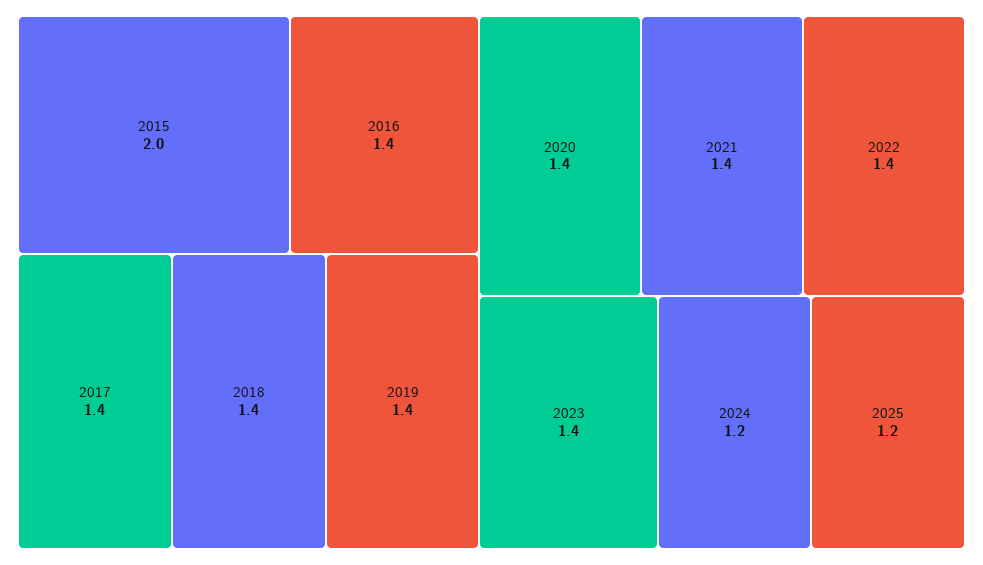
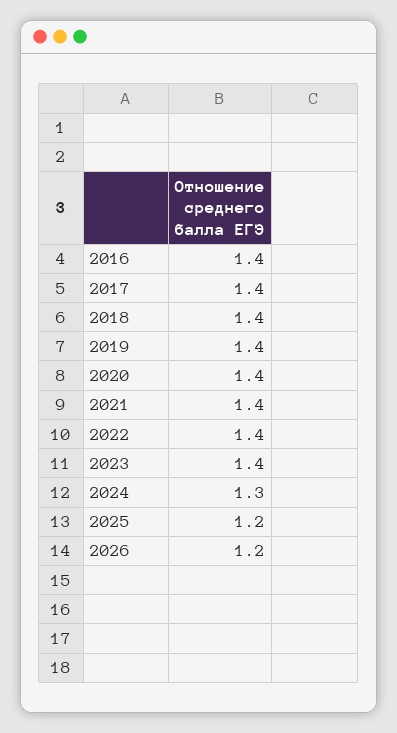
2015: 2 -> none
2024: 1.2 -> 1.3
2026: none -> 1.2

